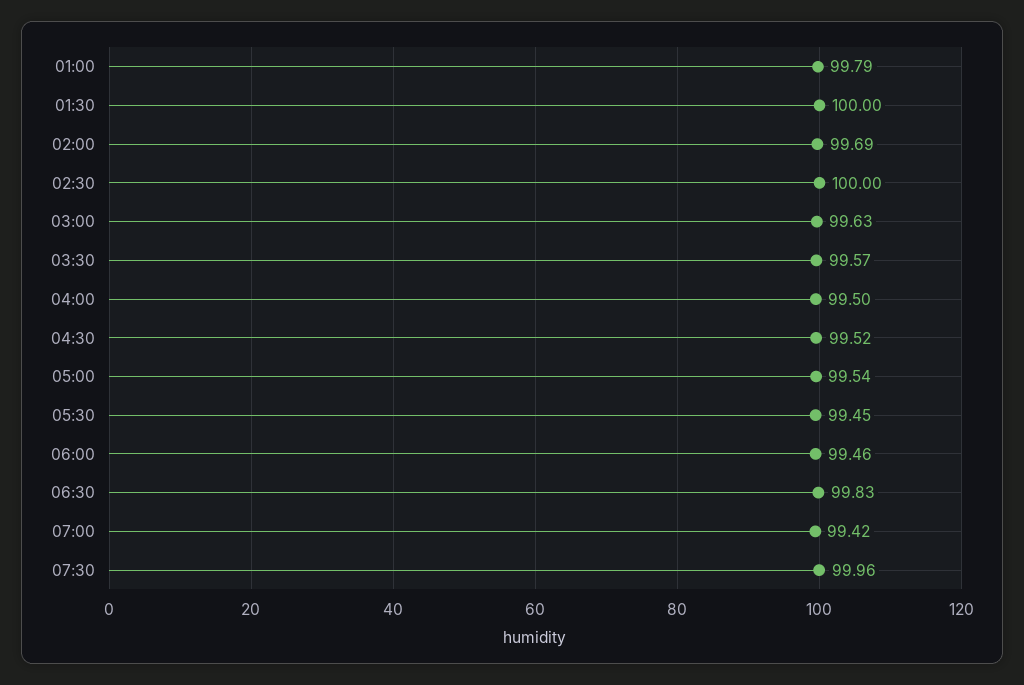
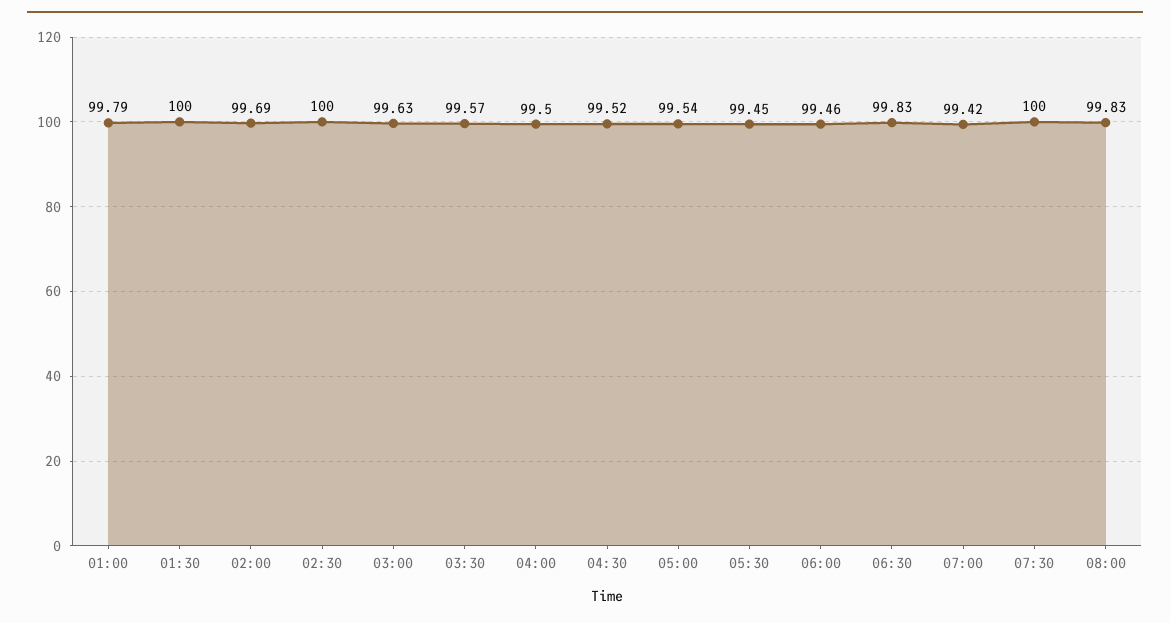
07:30: 99.96 -> 100
08:00: none -> 99.83

